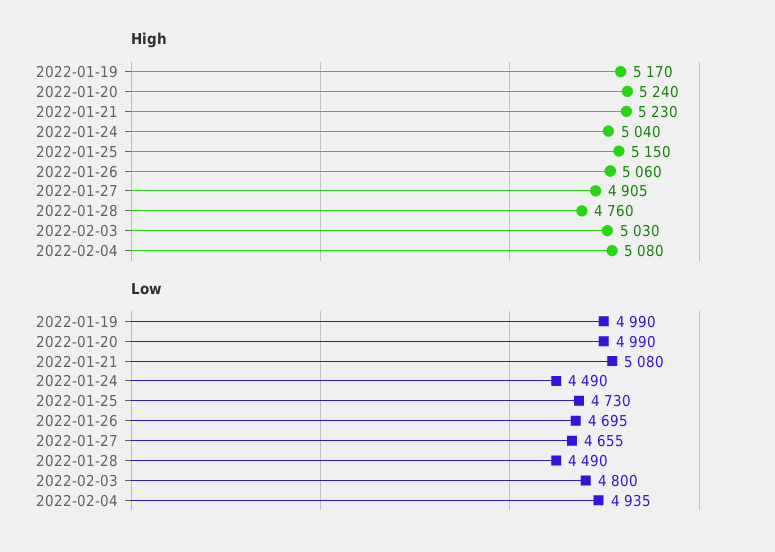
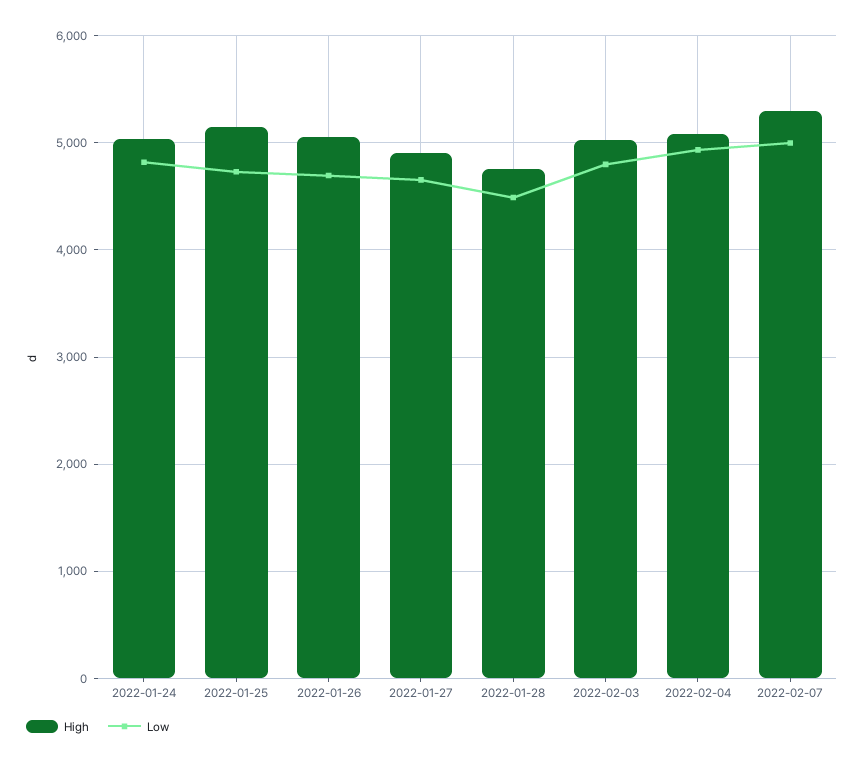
High, 2022-01-19: 5170 -> none
High, 2022-01-20: 5240 -> none
High, 2022-01-21: 5230 -> none
Low, 2022-01-19: 4990 -> none
Low, 2022-01-20: 4990 -> none
Low, 2022-01-21: 5080 -> none
Low, 2022-01-24: 4490 -> 4800
High, 2022-02-07: none -> 5300
Low, 2022-02-07: none -> 5000

